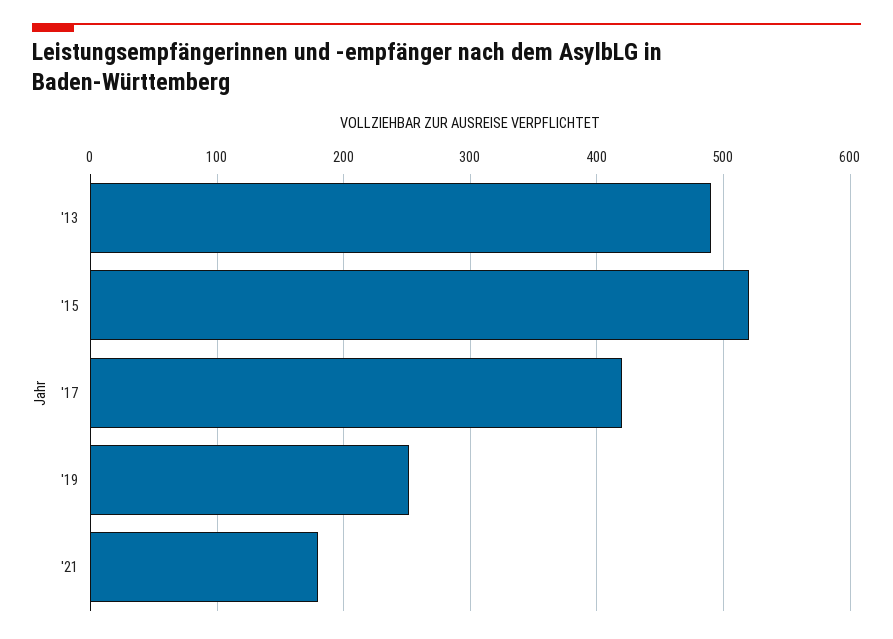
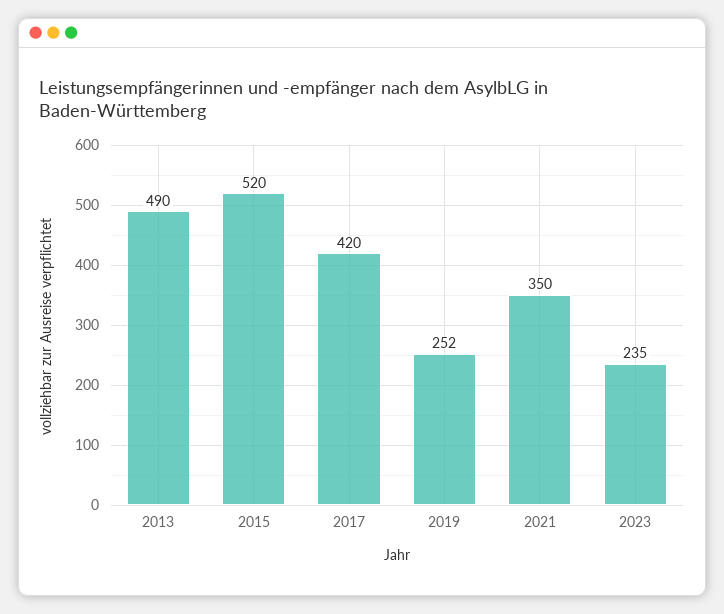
'21: 180 -> 350
2023: none -> 235

